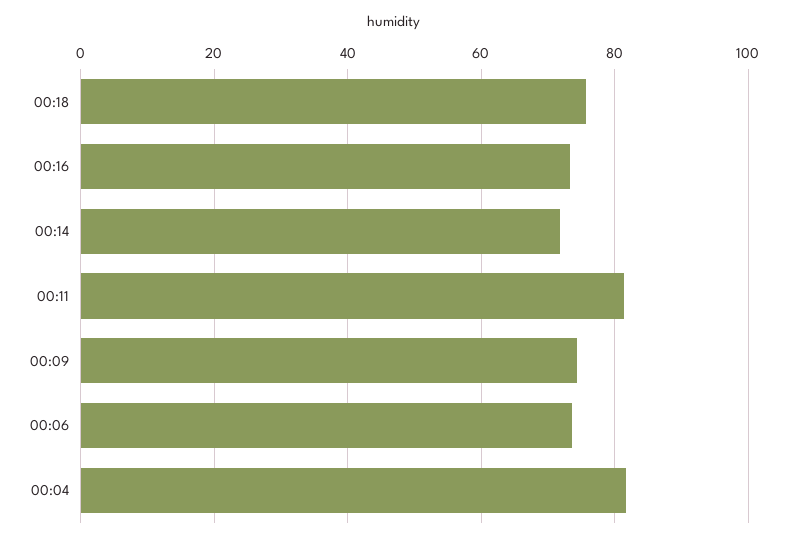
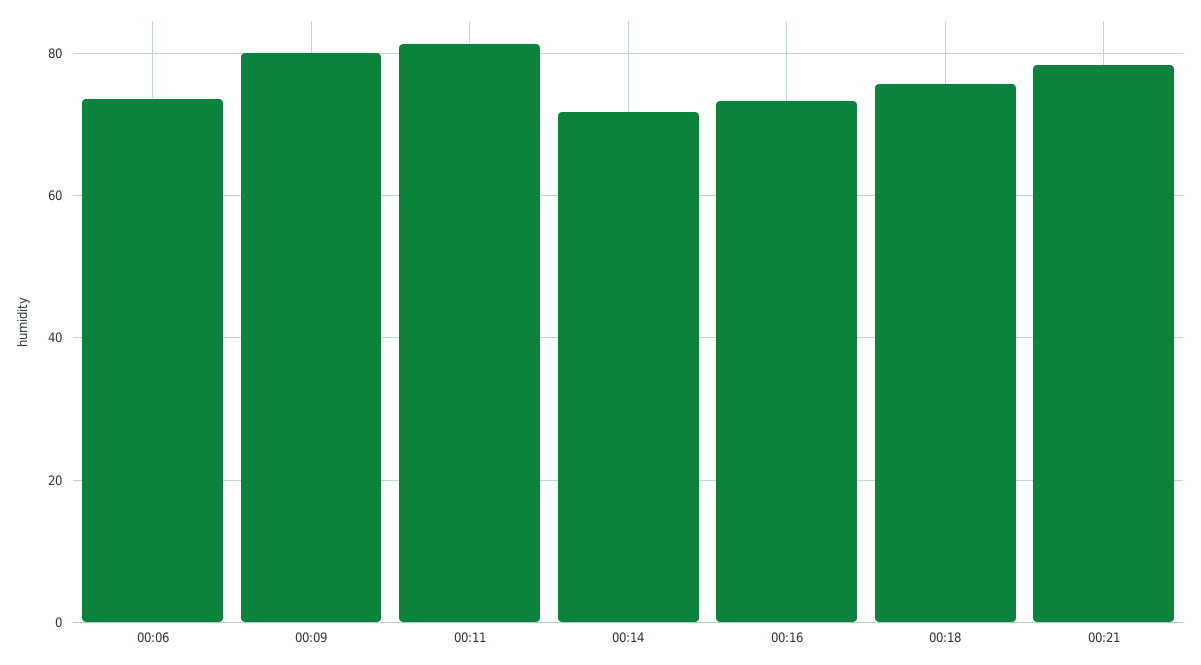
00:09: 74 -> 80
00:04: 82 -> none
00:21: none -> 78

